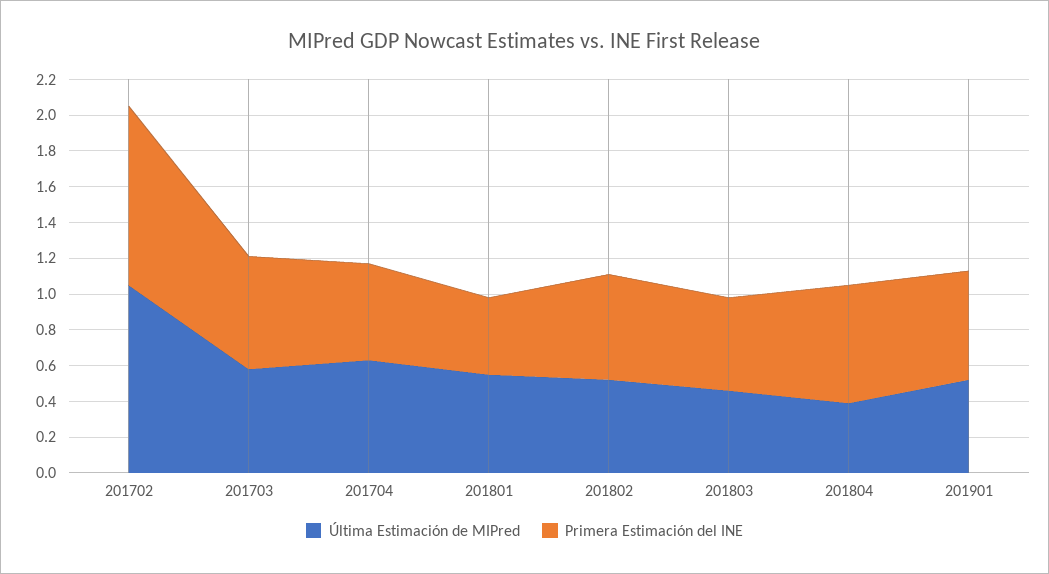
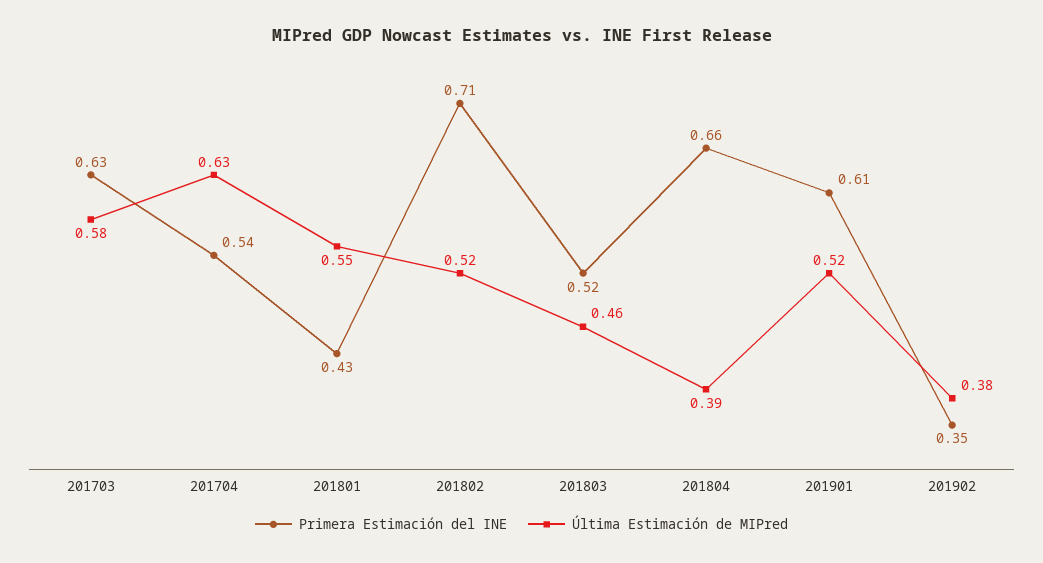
Última Estimación de MIPred, 201702: 1.05 -> none
Primera Estimación del INE, 201702: 1 -> none
Primera Estimación del INE, 201802: 0.6 -> 0.71
Primera Estimación del INE, 201902: none -> 0.35
Última Estimación de MIPred, 201902: none -> 0.38

